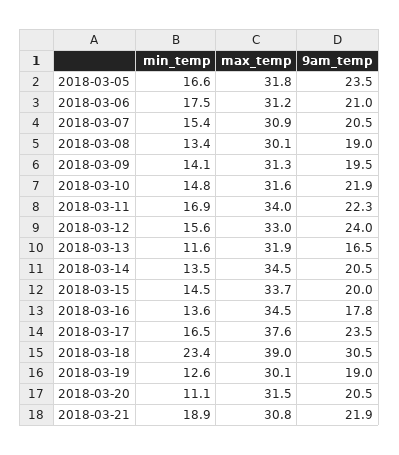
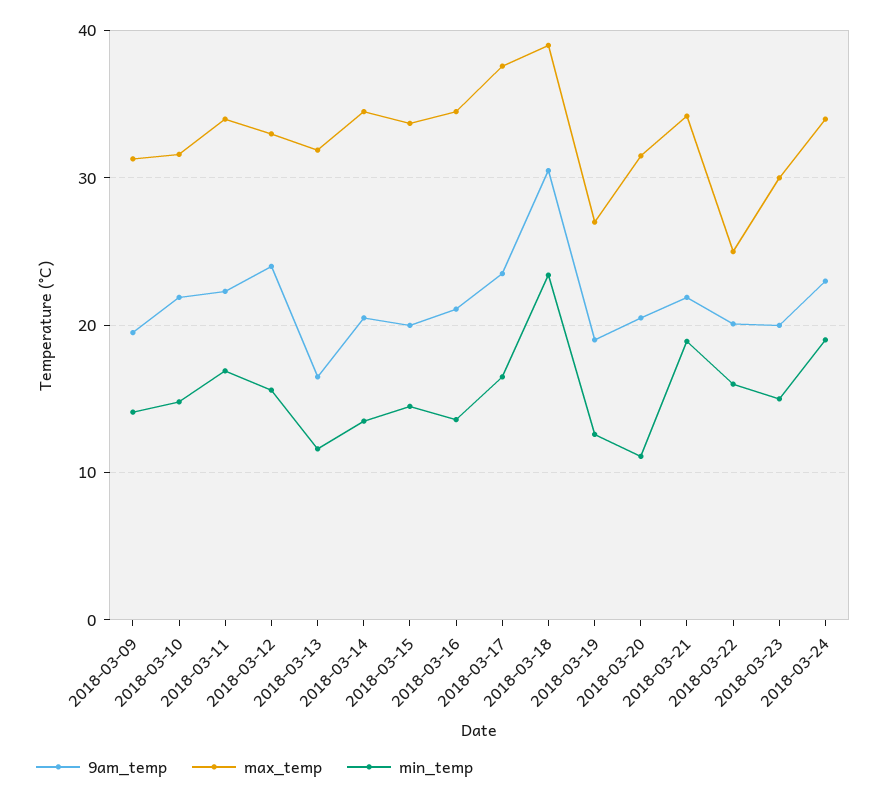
min_temp, 2018-03-05: 16.6 -> none
max_temp, 2018-03-05: 31.8 -> none
9am_temp, 2018-03-05: 23.5 -> none
min_temp, 2018-03-06: 17.5 -> none
max_temp, 2018-03-06: 31.2 -> none
9am_temp, 2018-03-06: 21 -> none
min_temp, 2018-03-07: 15.4 -> none
max_temp, 2018-03-07: 30.9 -> none
9am_temp, 2018-03-07: 20.5 -> none
min_temp, 2018-03-08: 13.4 -> none
max_temp, 2018-03-08: 30.1 -> none
9am_temp, 2018-03-08: 19 -> none
9am_temp, 2018-03-16: 17.8 -> 21
max_temp, 2018-03-19: 30.1 -> 27
max_temp, 2018-03-21: 30.8 -> 34
9am_temp, 2018-03-22: none -> 20
max_temp, 2018-03-22: none -> 25
min_temp, 2018-03-22: none -> 16
9am_temp, 2018-03-23: none -> 20
max_temp, 2018-03-23: none -> 30
min_temp, 2018-03-23: none -> 15
9am_temp, 2018-03-24: none -> 23
max_temp, 2018-03-24: none -> 34
min_temp, 2018-03-24: none -> 19

